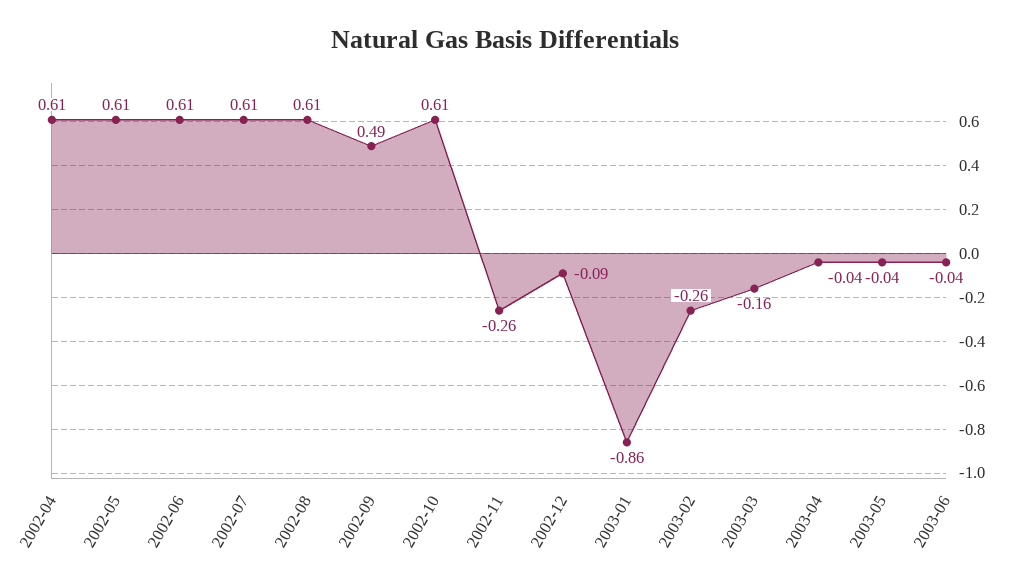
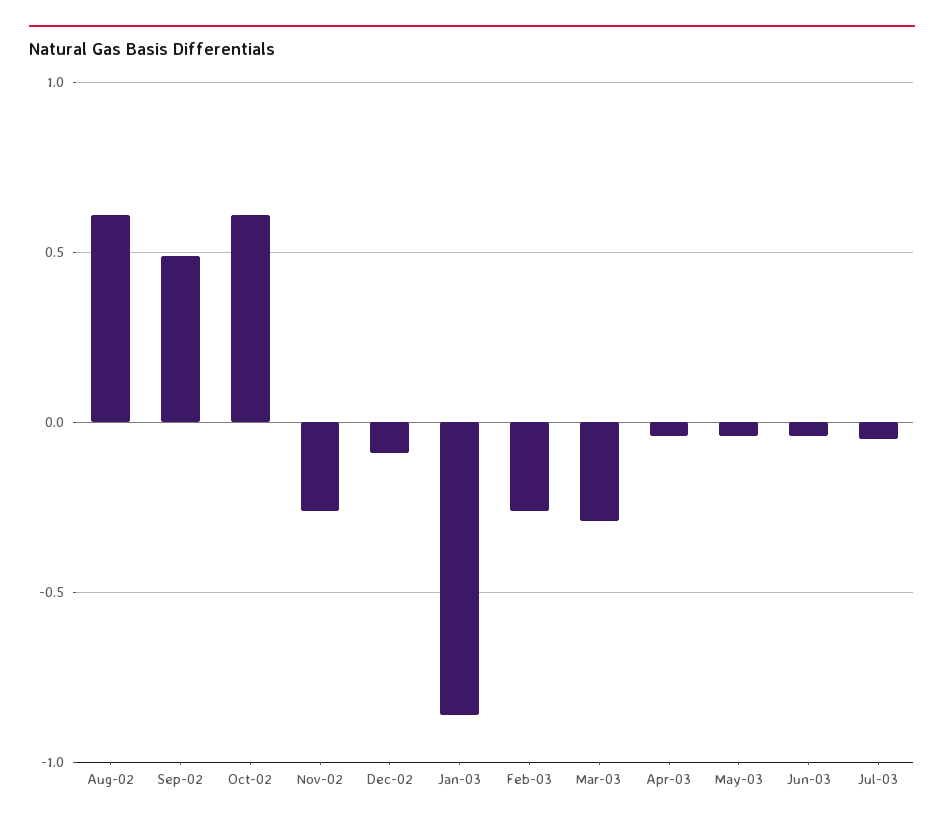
2002-04: 0.61 -> none
2002-05: 0.61 -> none
2002-06: 0.61 -> none
2002-07: 0.61 -> none
2003-03: -0.16 -> -0.3
Jul-03: none -> -0.05

